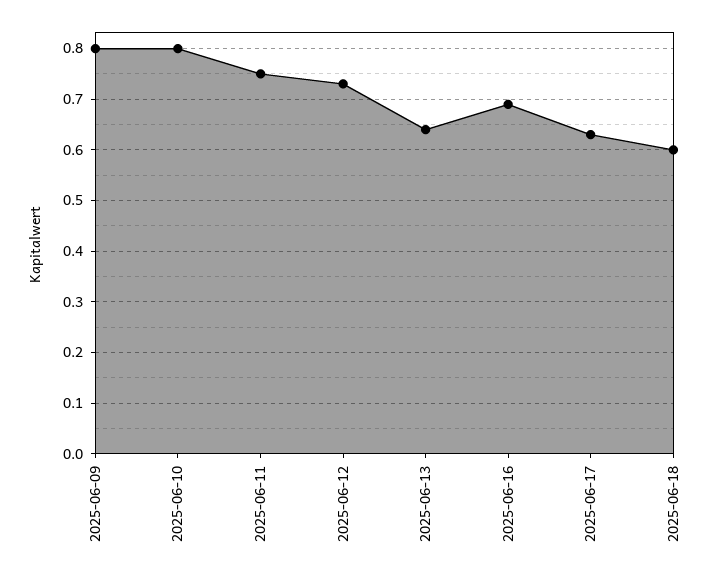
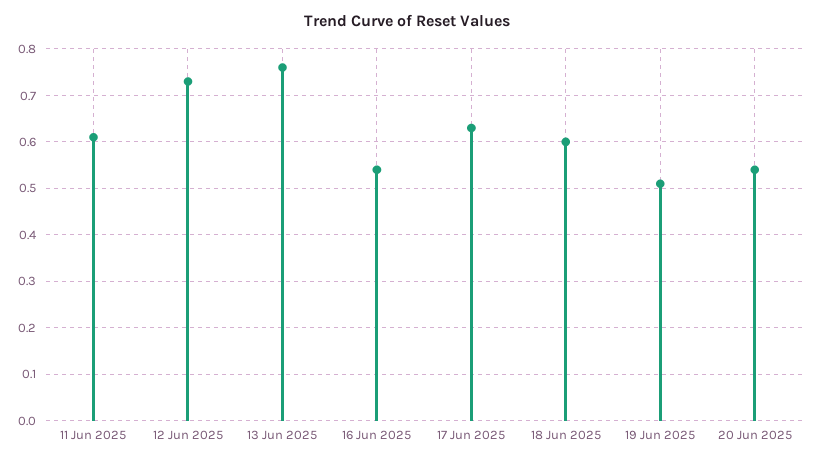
2025-06-09: 0.8 -> none
2025-06-10: 0.8 -> none
2025-06-11: 0.75 -> 0.6
2025-06-13: 0.65 -> 0.75
2025-06-16: 0.7 -> 0.55
19 Jun 2025: none -> 0.5
20 Jun 2025: none -> 0.55

